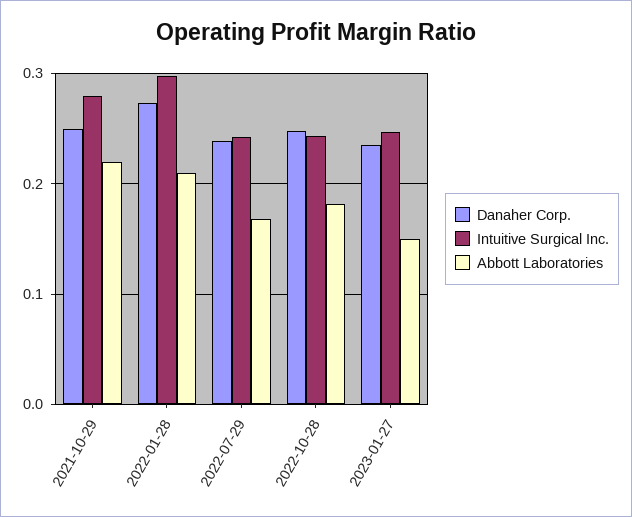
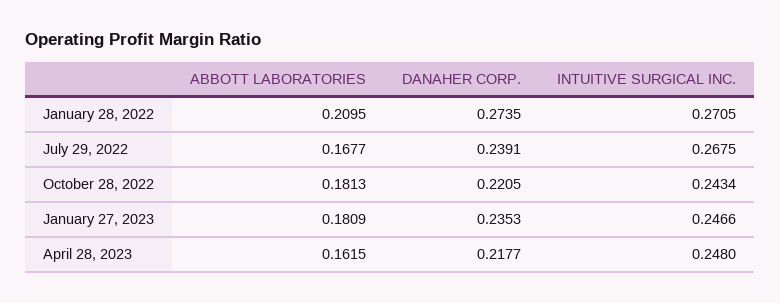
Danaher Corp., 2021-10-29: 0.25 -> none
Intuitive Surgical Inc., 2021-10-29: 0.28 -> none
Abbott Laboratories, 2021-10-29: 0.22 -> none
Intuitive Surgical Inc., 2022-01-28: 0.3 -> 0.2705
Intuitive Surgical Inc., 2022-07-29: 0.24 -> 0.2675
Danaher Corp., 2022-10-28: 0.25 -> 0.2205
Abbott Laboratories, 2023-01-27: 0.15 -> 0.1809
Abbott Laboratories, April 28, 2023: none -> 0.1615
Danaher Corp., April 28, 2023: none -> 0.2177
Intuitive Surgical Inc., April 28, 2023: none -> 0.248

